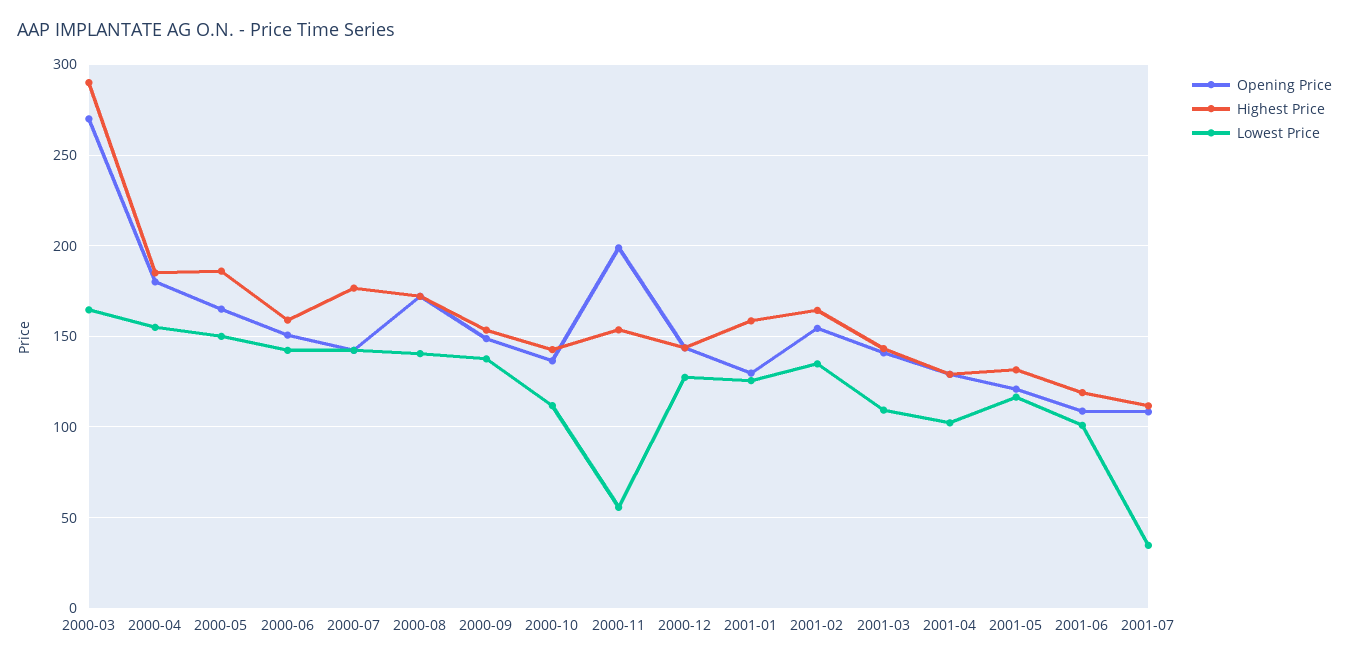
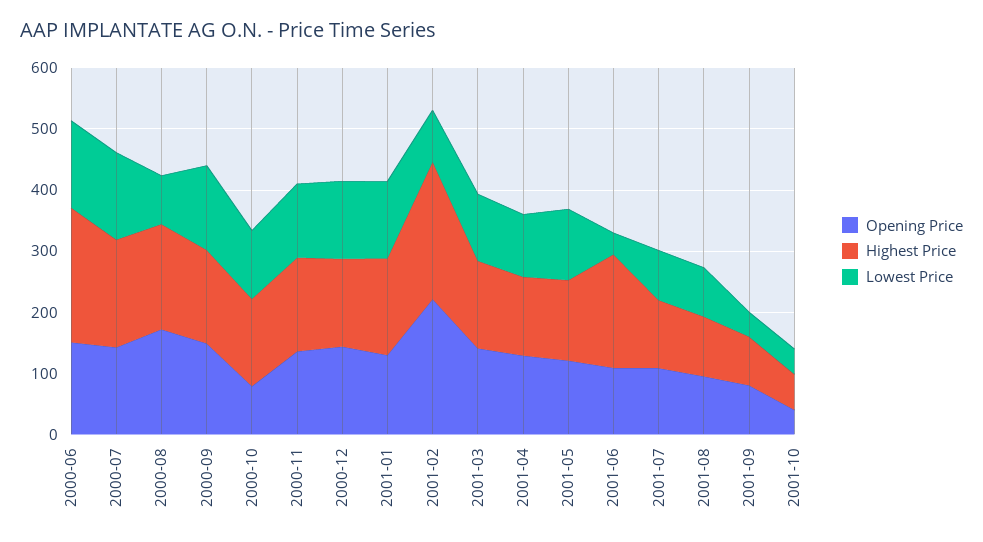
Opening Price, 2000-03: 270 -> none
Highest Price, 2000-03: 290 -> none
Lowest Price, 2000-03: 165 -> none
Opening Price, 2000-04: 180 -> none
Highest Price, 2000-04: 185 -> none
Lowest Price, 2000-04: 155 -> none
Opening Price, 2000-05: 165 -> none
Highest Price, 2000-05: 185 -> none
Lowest Price, 2000-05: 150 -> none
Highest Price, 2000-06: 160 -> 220
Lowest Price, 2000-08: 140 -> 80
Opening Price, 2000-10: 135 -> 80
Opening Price, 2000-11: 200 -> 140
Lowest Price, 2000-11: 55 -> 120
Opening Price, 2001-02: 155 -> 220
Highest Price, 2001-02: 165 -> 220
Lowest Price, 2001-02: 135 -> 80
Highest Price, 2001-06: 120 -> 180
Lowest Price, 2001-06: 100 -> 40
Lowest Price, 2001-07: 35 -> 80
Opening Price, 2001-08: none -> 100
Highest Price, 2001-08: none -> 100
Lowest Price, 2001-08: none -> 80
Opening Price, 2001-09: none -> 80
Highest Price, 2001-09: none -> 80
Lowest Price, 2001-09: none -> 40
Opening Price, 2001-10: none -> 40
Highest Price, 2001-10: none -> 60
Lowest Price, 2001-10: none -> 40

